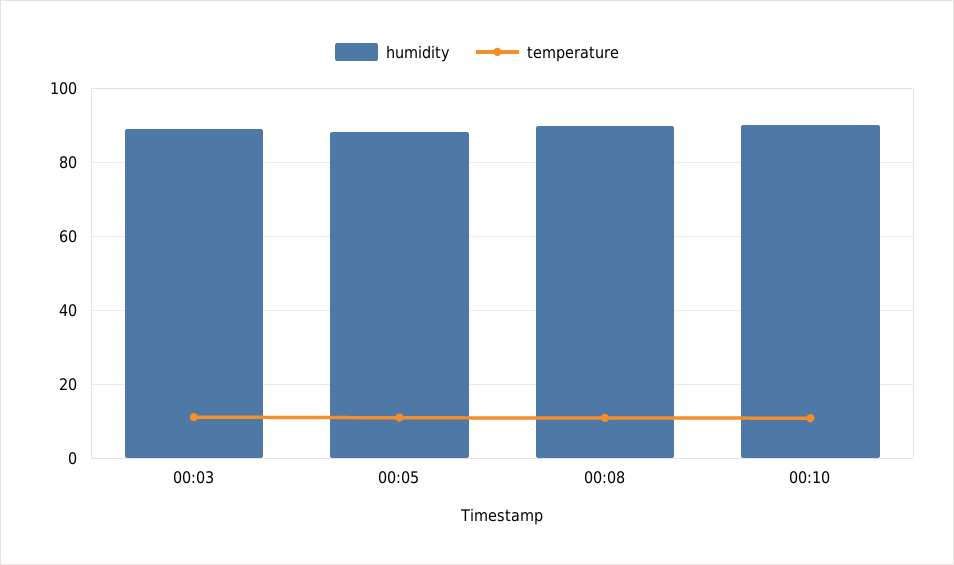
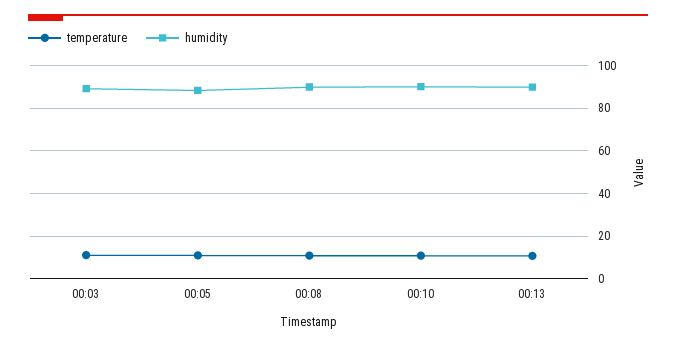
temperature, 00:13: none -> 10
humidity, 00:13: none -> 90

